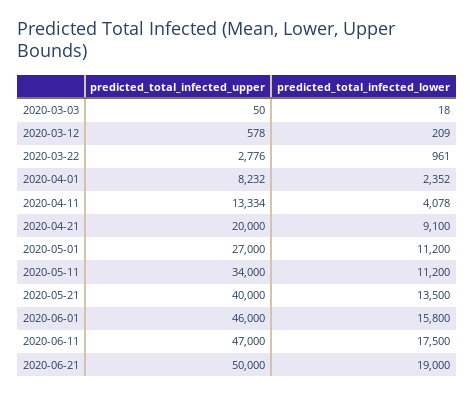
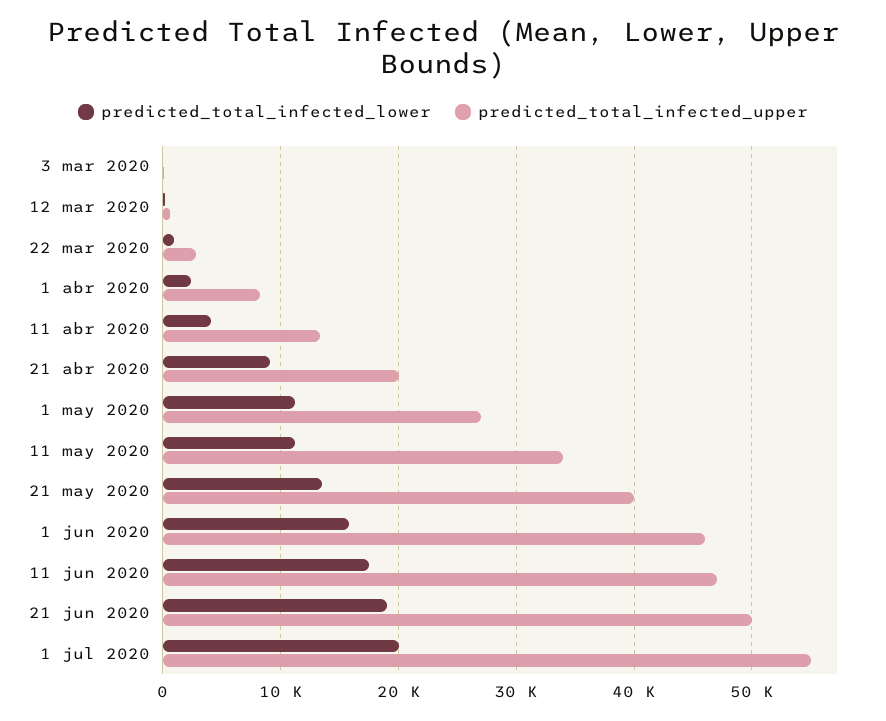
predicted_total_infected_lower, 1 jul 2020: none -> 20000
predicted_total_infected_upper, 1 jul 2020: none -> 55000

